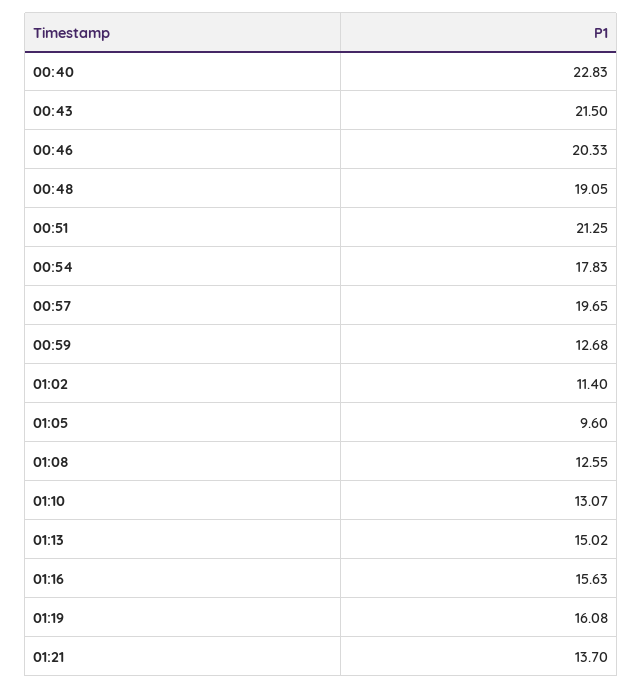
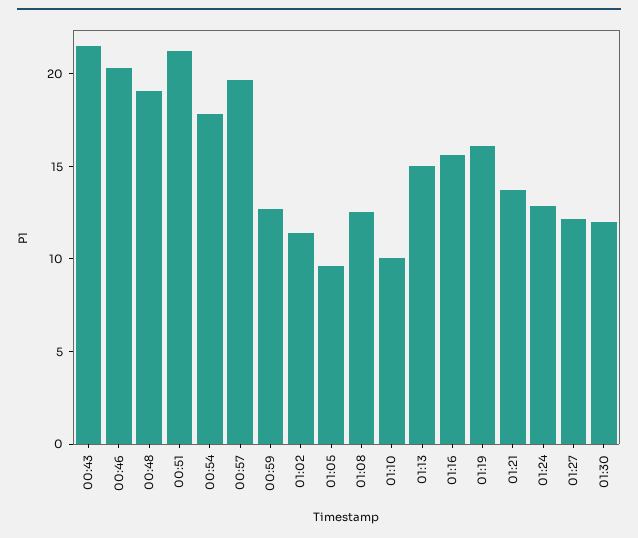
00:40: 22.83 -> none
01:10: 13.07 -> 10
01:24: none -> 13
01:27: none -> 12
01:30: none -> 12

